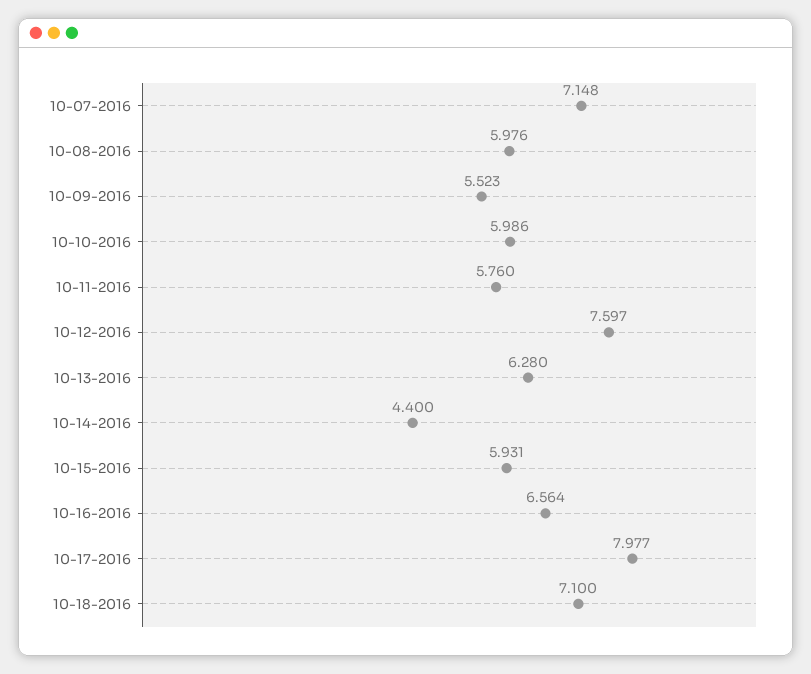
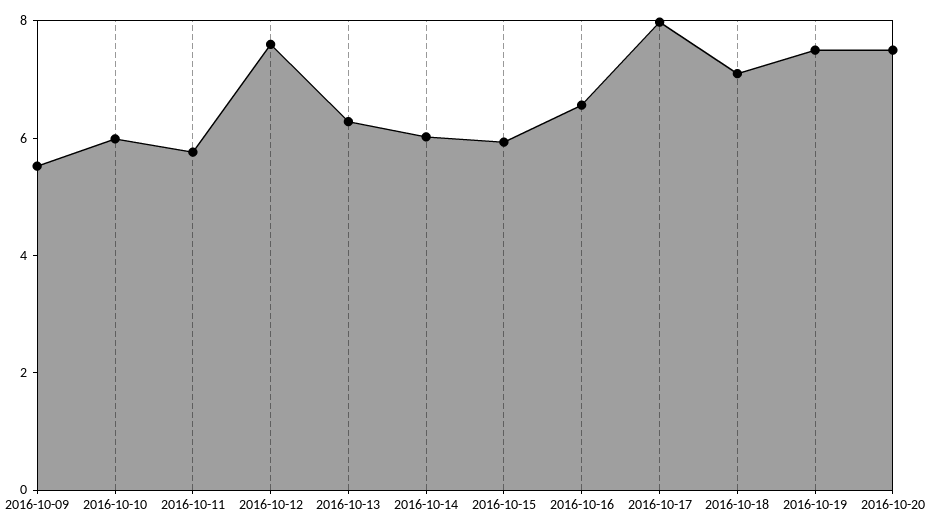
10-07-2016: 7.148 -> none
10-08-2016: 5.976 -> none
10-14-2016: 4.4 -> 6
2016-10-19: none -> 7.5
2016-10-20: none -> 7.5

